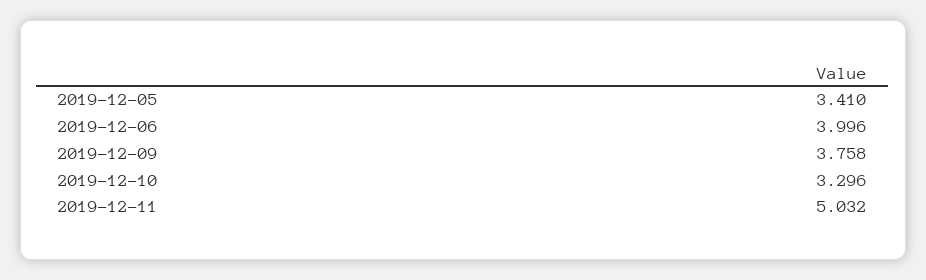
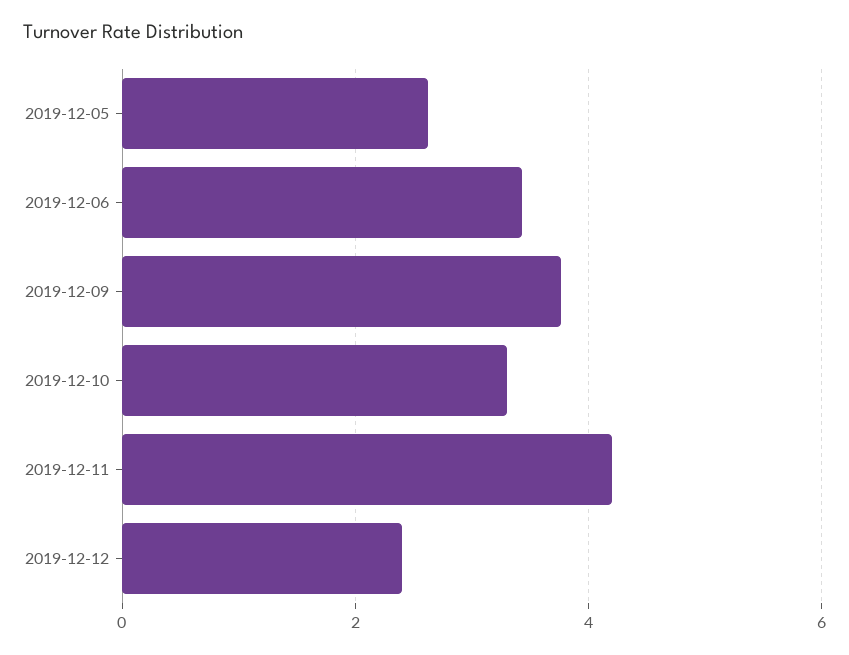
2019-12-05: 3.41 -> 2.6
2019-12-06: 3.996 -> 3.4
2019-12-11: 5.032 -> 4.2
2019-12-12: none -> 2.4

